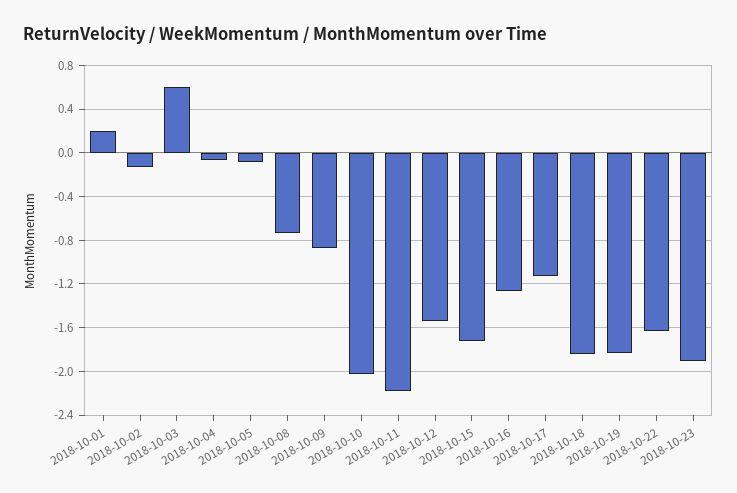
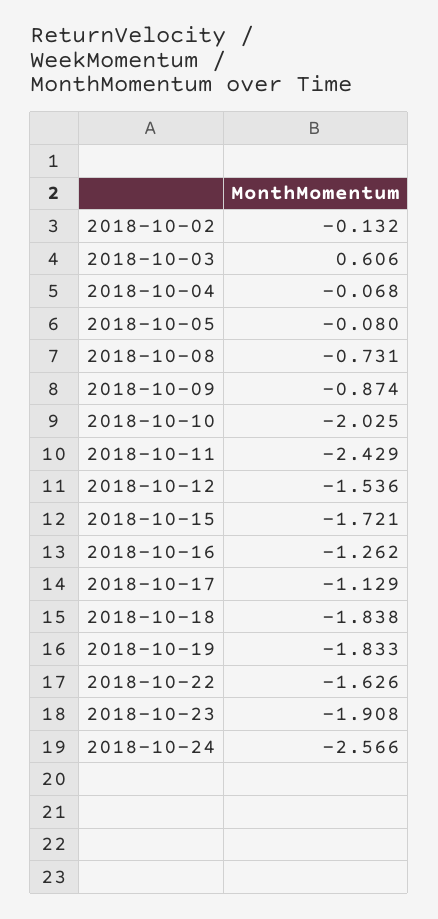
2018-10-01: 0.2 -> none
2018-10-11: -2.2 -> -2.429
2018-10-24: none -> -2.566

